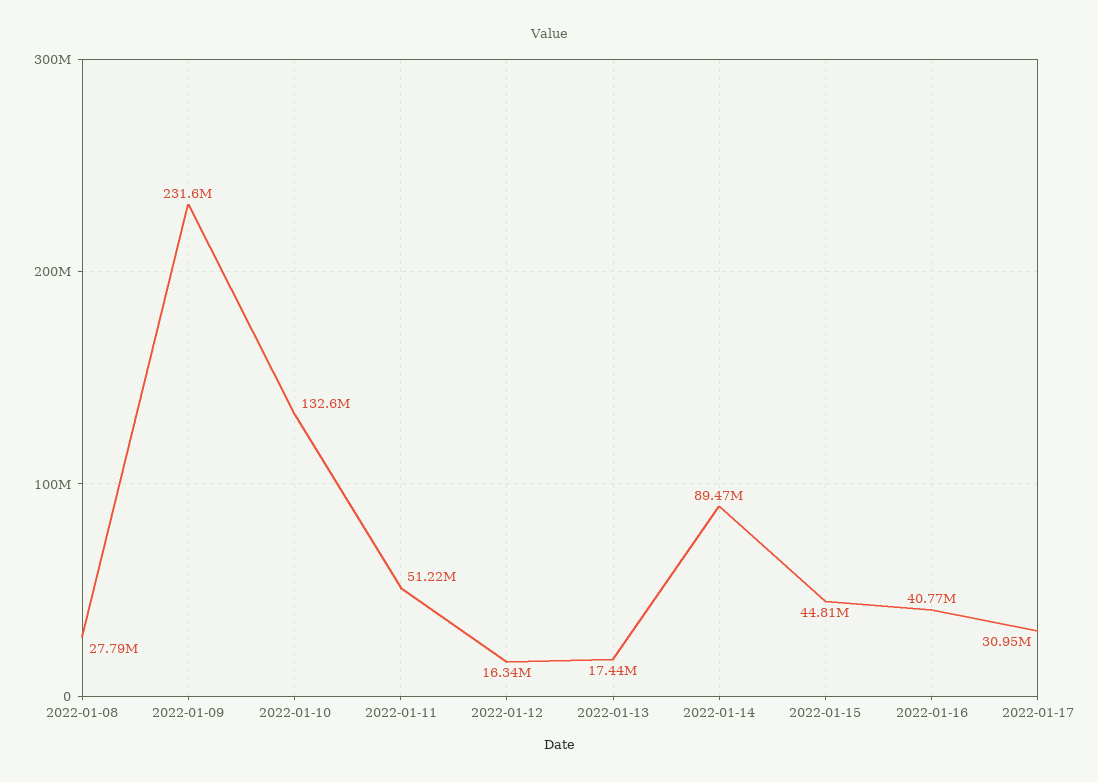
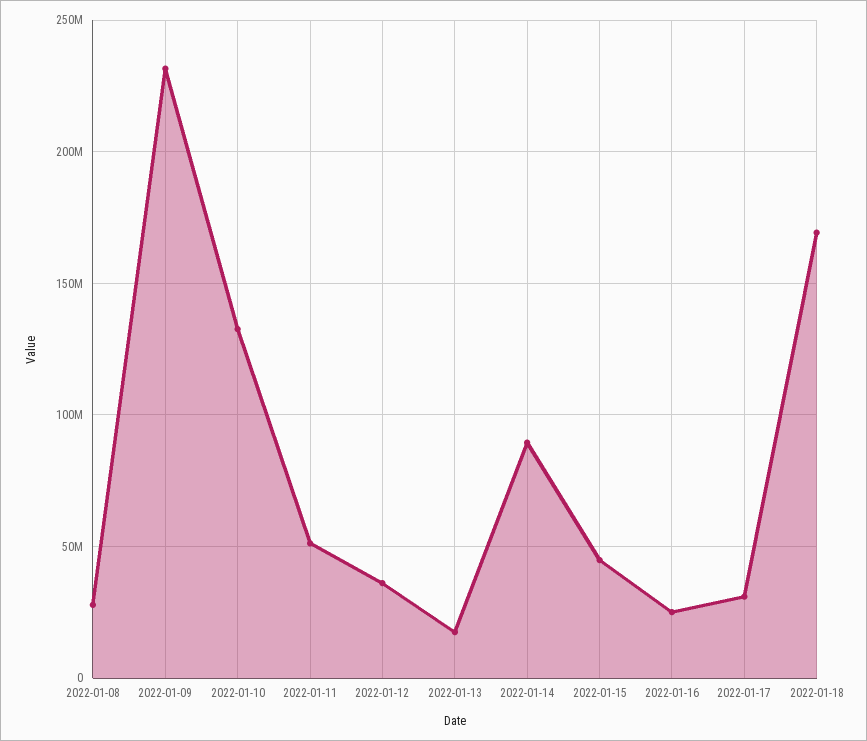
2022-01-12: 16340000 -> 35000000
2022-01-16: 40770000 -> 25000000
2022-01-18: none -> 170000000

